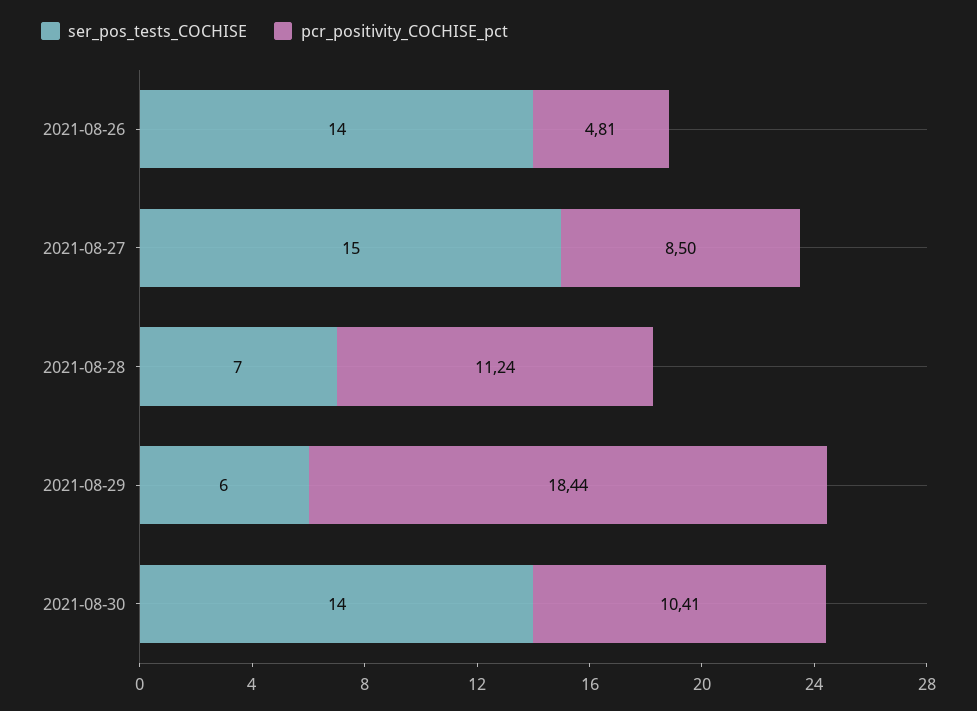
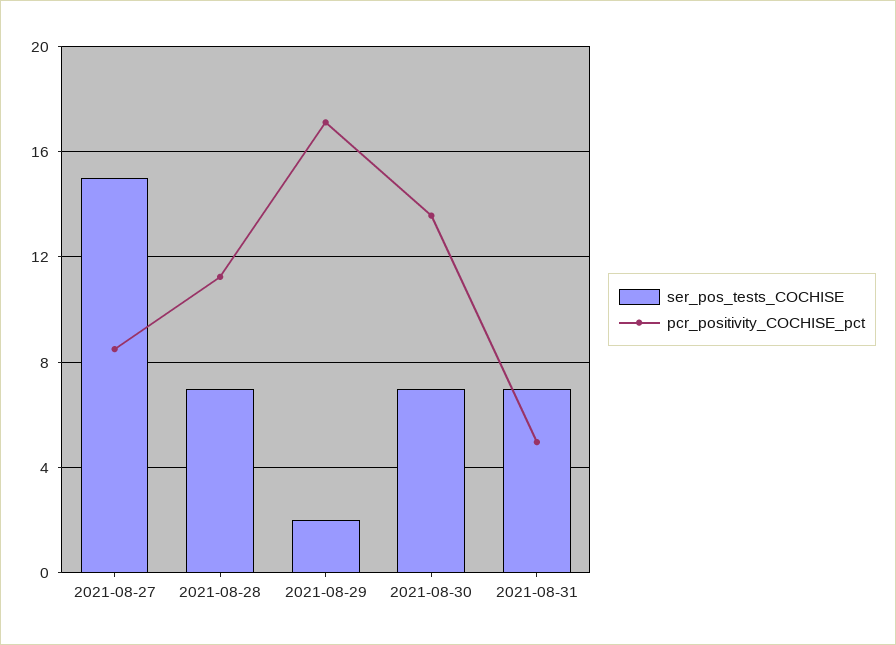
ser_pos_tests_COCHISE, 2021-08-26: 14 -> none
pcr_positivity_COCHISE_pct, 2021-08-26: 4.81 -> none
ser_pos_tests_COCHISE, 2021-08-29: 6 -> 2
pcr_positivity_COCHISE_pct, 2021-08-29: 18.44 -> 17
ser_pos_tests_COCHISE, 2021-08-30: 14 -> 7
pcr_positivity_COCHISE_pct, 2021-08-30: 10.41 -> 13.5
ser_pos_tests_COCHISE, 2021-08-31: none -> 7
pcr_positivity_COCHISE_pct, 2021-08-31: none -> 5

